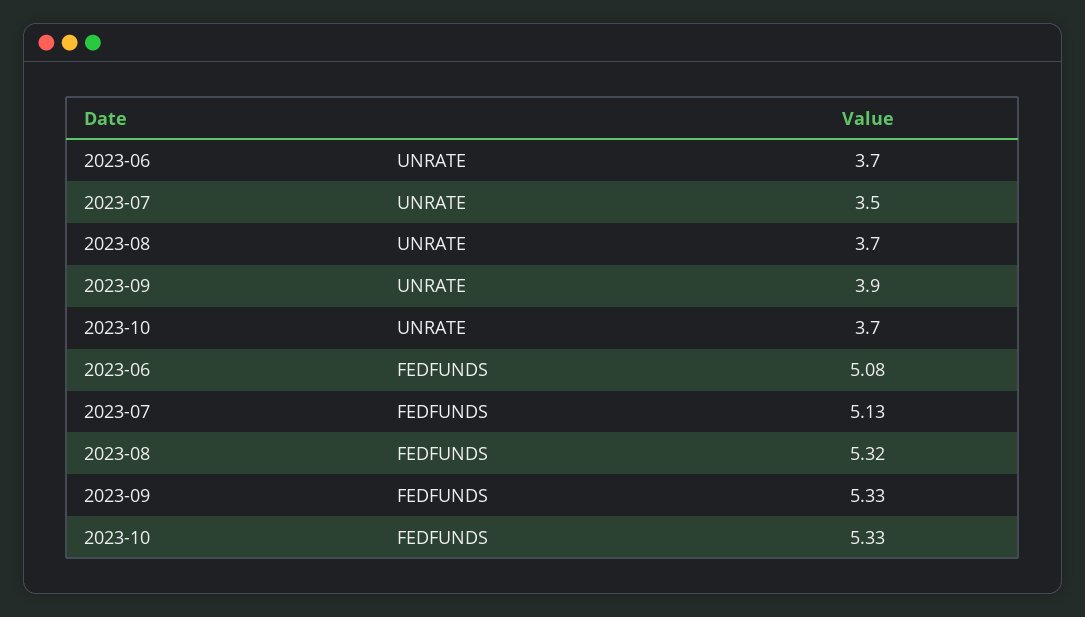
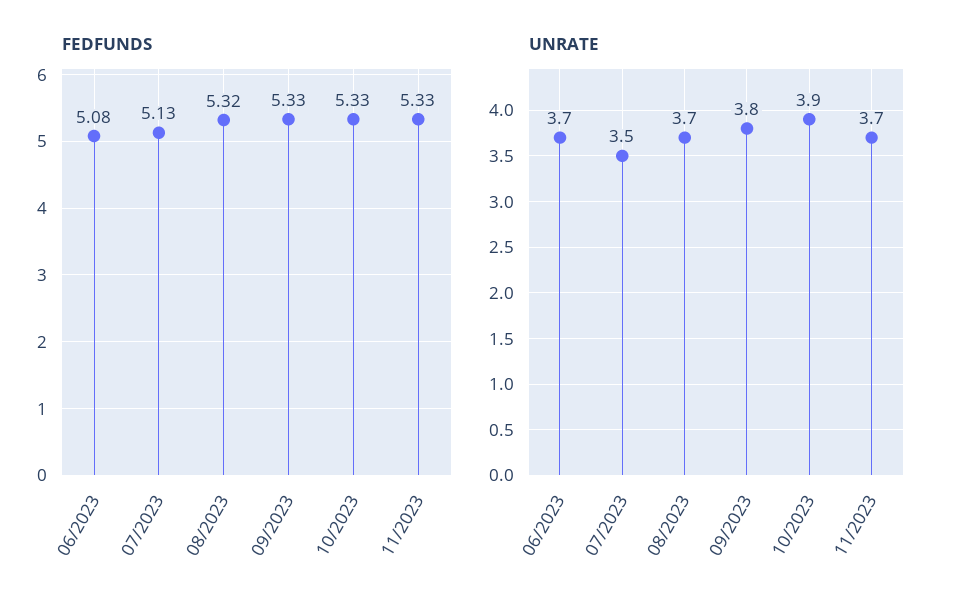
UNRATE, 2023-09: 3.9 -> 3.8
UNRATE, 2023-10: 3.7 -> 3.9
FEDFUNDS, 11/2023: none -> 5.33
UNRATE, 11/2023: none -> 3.7

